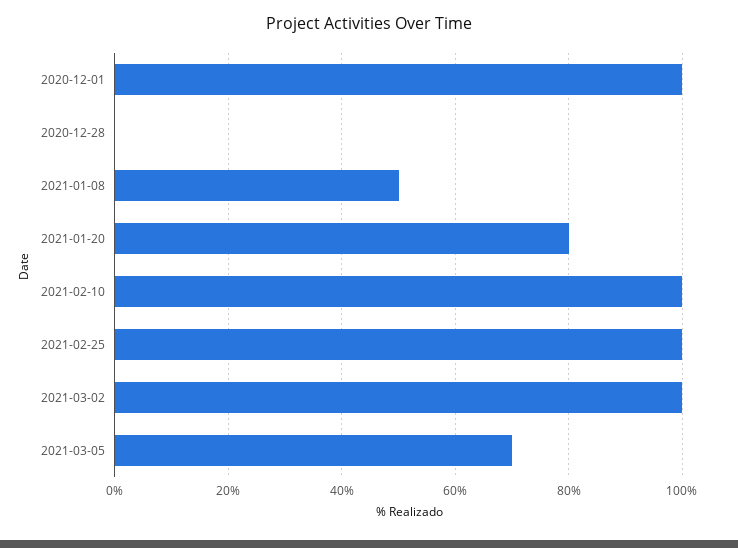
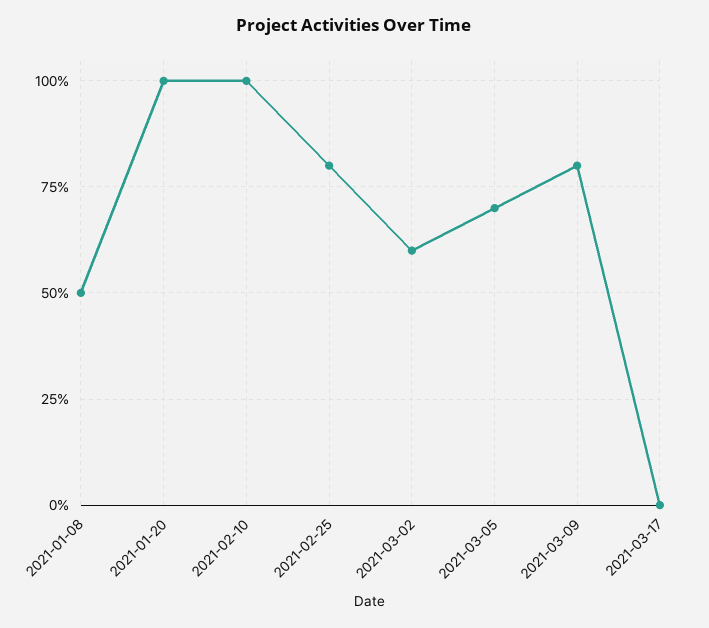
2020-12-01: 100 -> none
2020-12-28: 0 -> none
2021-01-20: 80 -> 100
2021-02-25: 100 -> 80
2021-03-02: 100 -> 60
2021-03-09: none -> 80
2021-03-17: none -> 0

